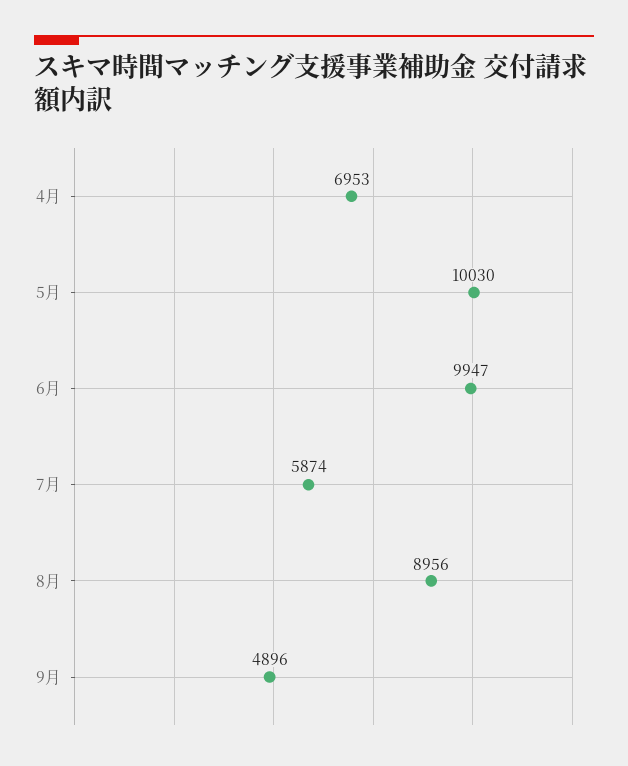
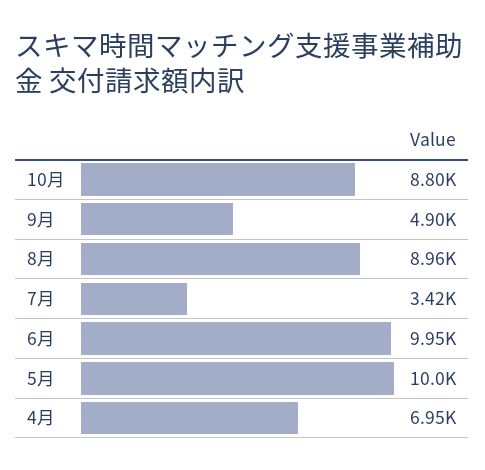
7月: 5874 -> 3420
10月: none -> 8800

